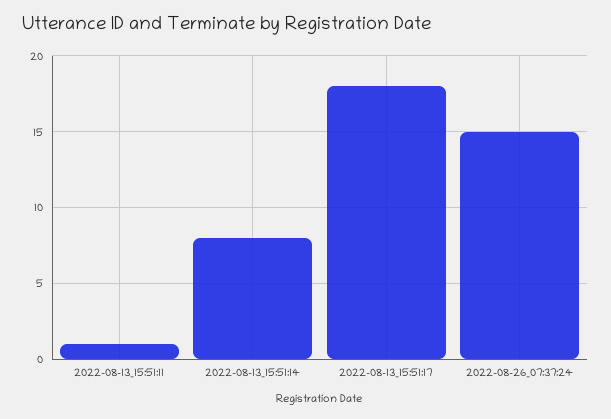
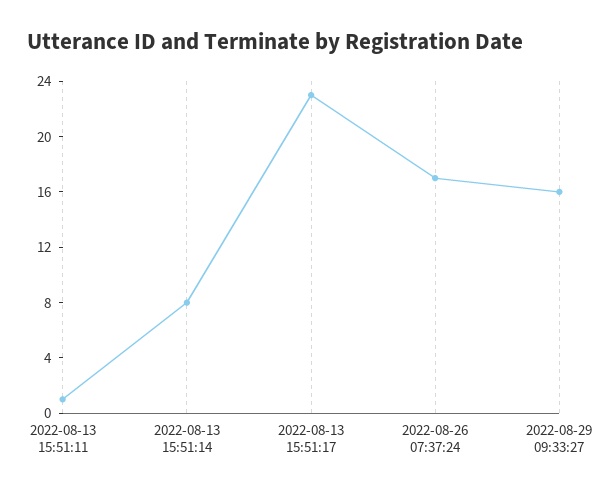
2022-08-13_15:51:17: 18 -> 23
2022-08-26_07:37:24: 15 -> 17
2022-08-29 09:33:27: none -> 16

